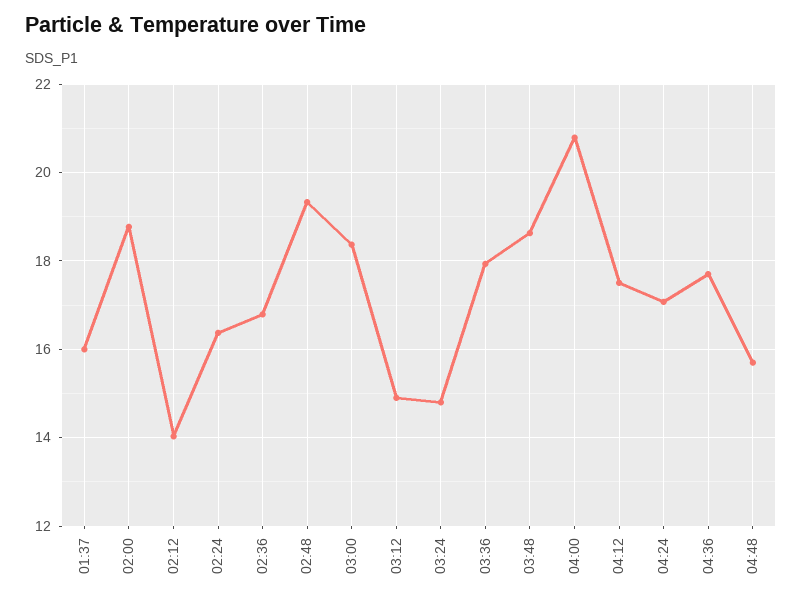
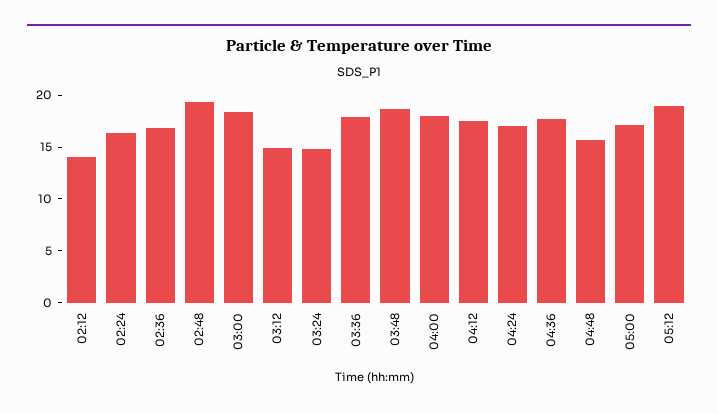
01:37: 16 -> none
02:00: 18.8 -> none
04:00: 20.8 -> 18
05:00: none -> 17
05:12: none -> 19

